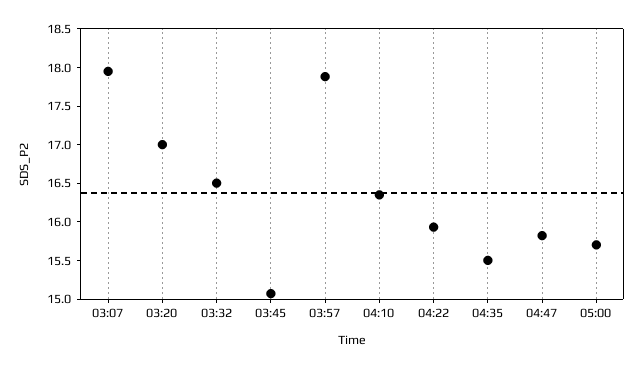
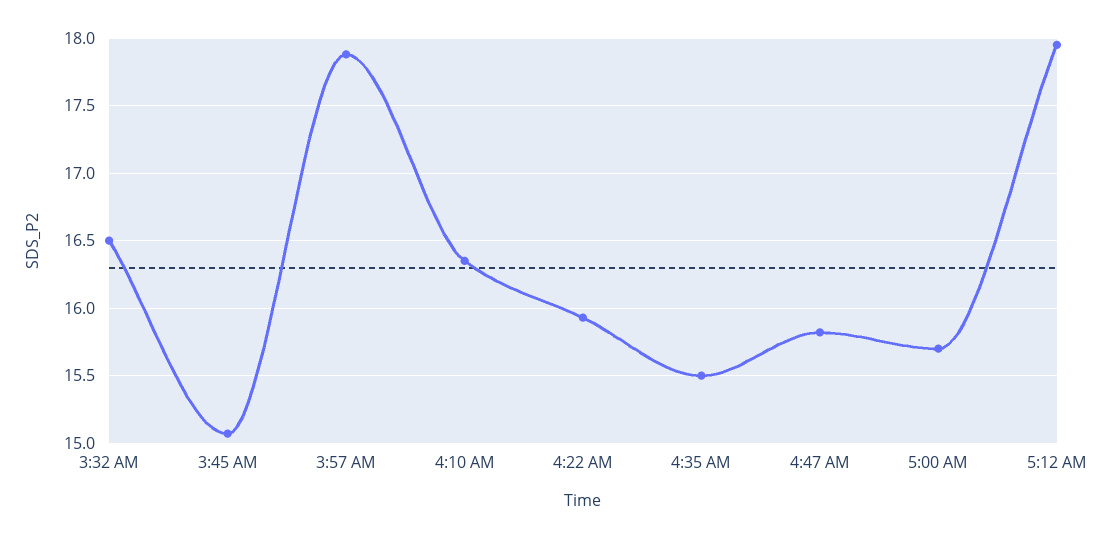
03:07: 18 -> none
03:20: 17 -> none
5:12 AM: none -> 17.95

